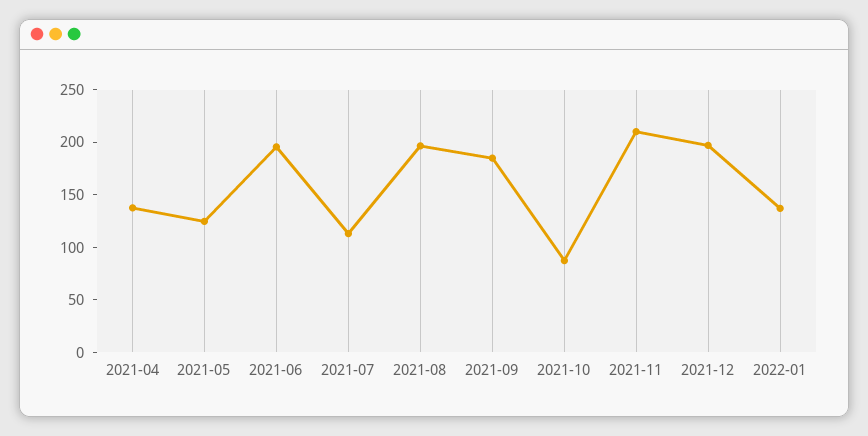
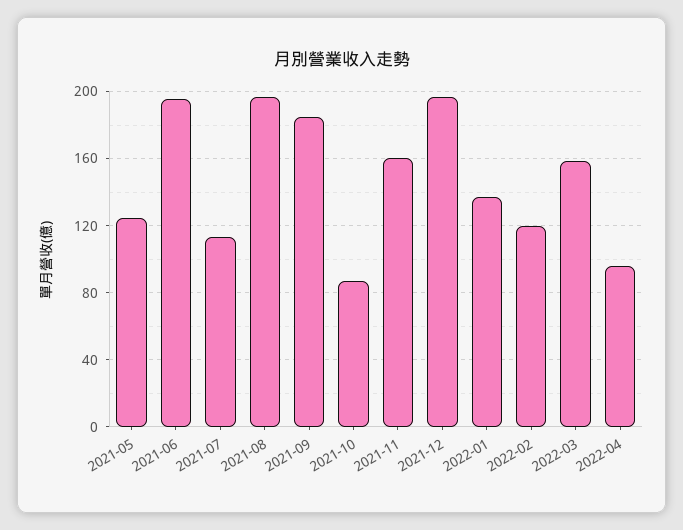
2021-04: 140 -> none
2021-11: 210 -> 160
2022-02: none -> 120
2022-03: none -> 160
2022-04: none -> 95

